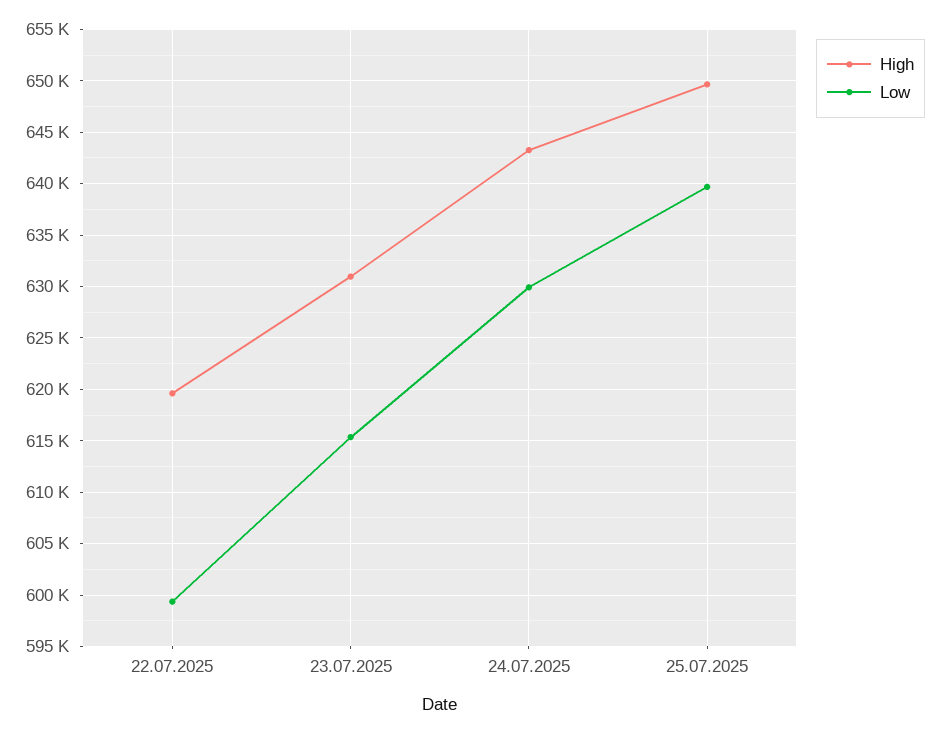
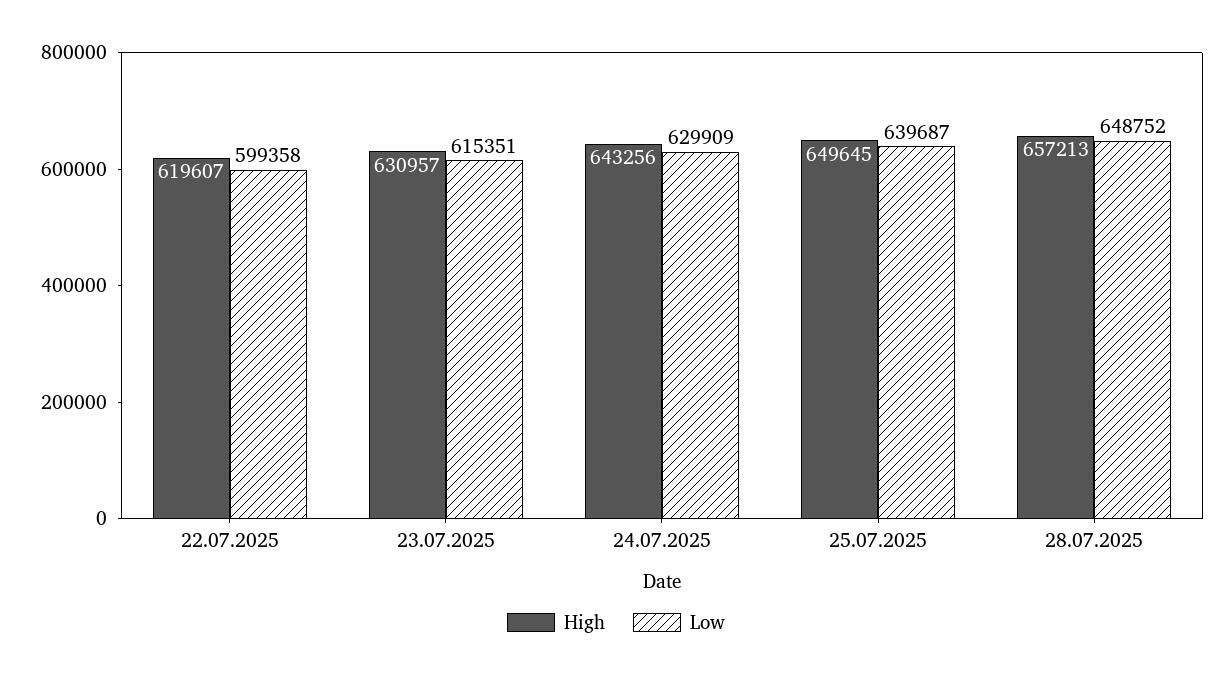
High, 28.07.2025: none -> 657213
Low, 28.07.2025: none -> 648752

